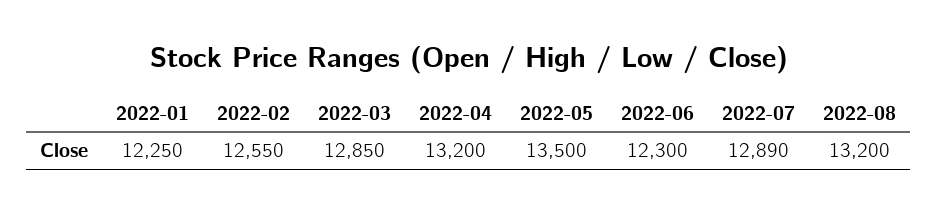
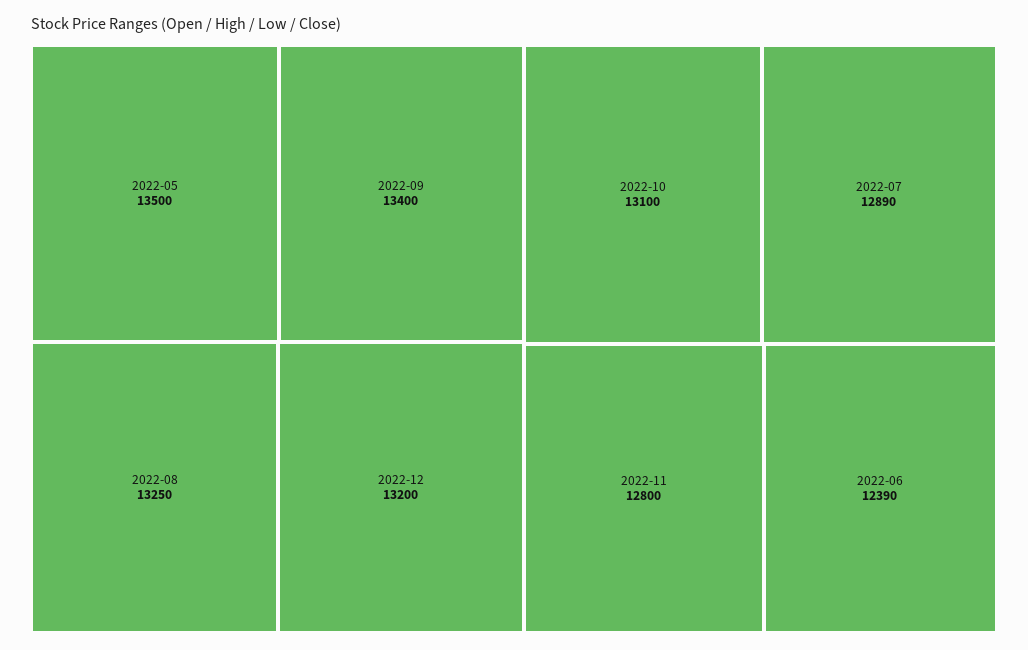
2022-01: 12250 -> none
2022-02: 12550 -> none
2022-03: 12850 -> none
2022-04: 13200 -> none
2022-06: 12300 -> 12390
2022-08: 13200 -> 13250
2022-09: none -> 13400
2022-12: none -> 13200
2022-10: none -> 13100
2022-11: none -> 12800

